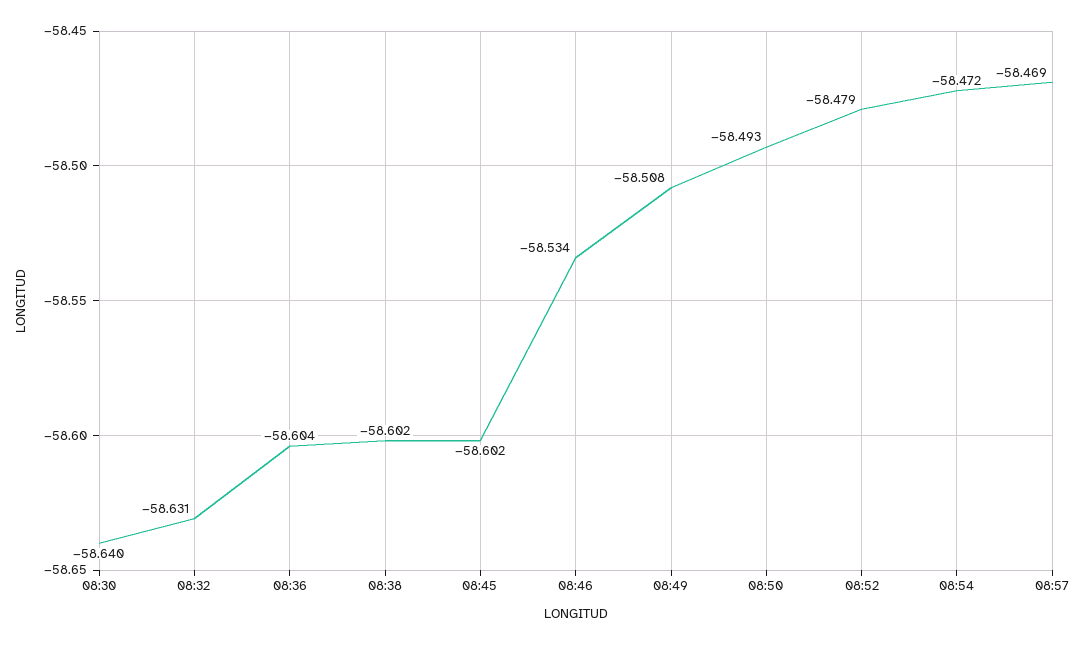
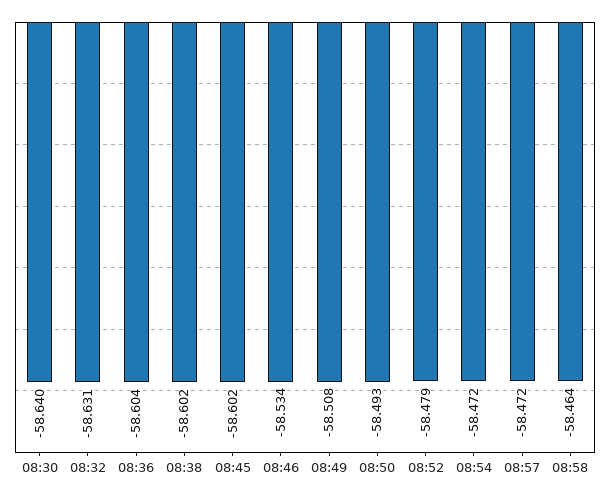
08:57: -58.469 -> -58.472
08:58: none -> -58.464

